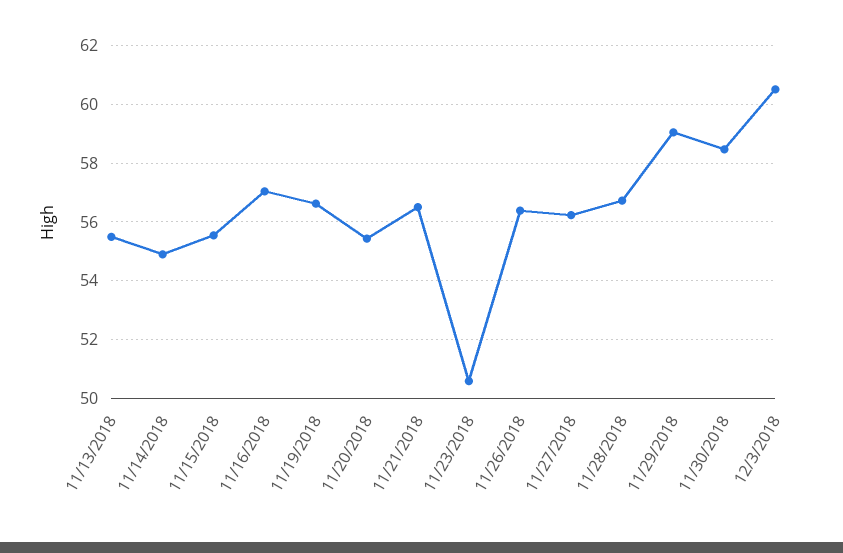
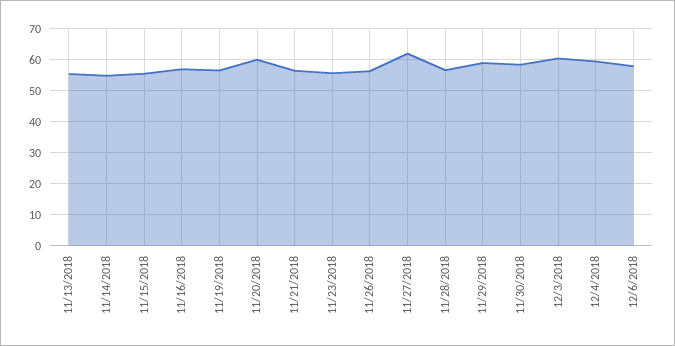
11/20/2018: 55.5 -> 60
11/23/2018: 50.5 -> 56
11/27/2018: 56.25 -> 62
12/4/2018: none -> 60
12/6/2018: none -> 58

